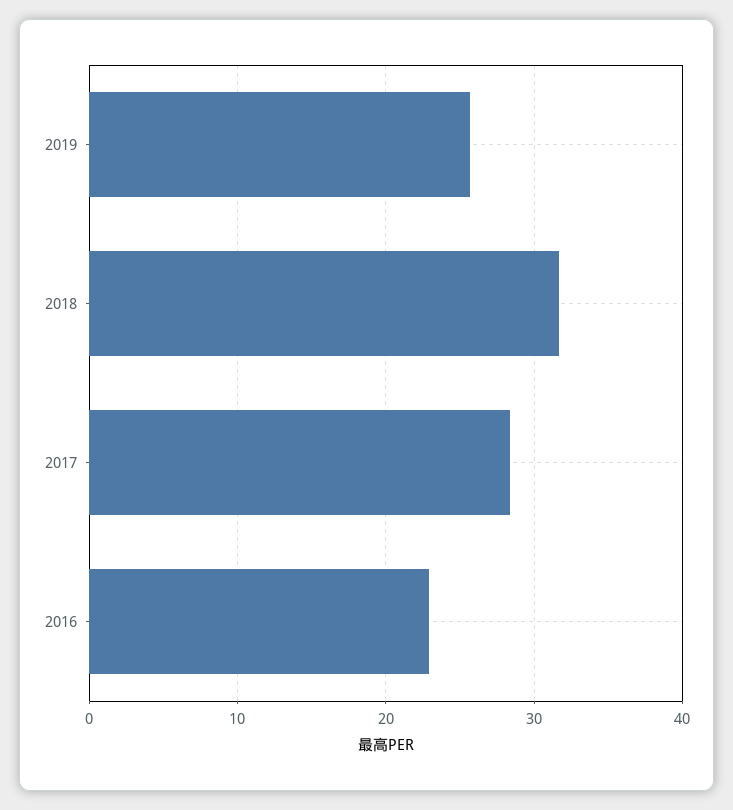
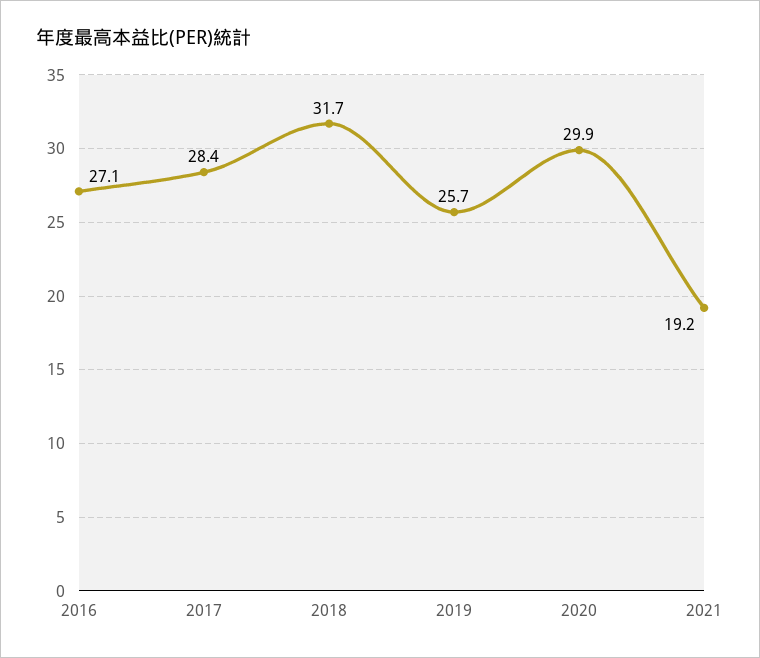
2016: 23 -> 27.1
2020: none -> 29.9
2021: none -> 19.2

